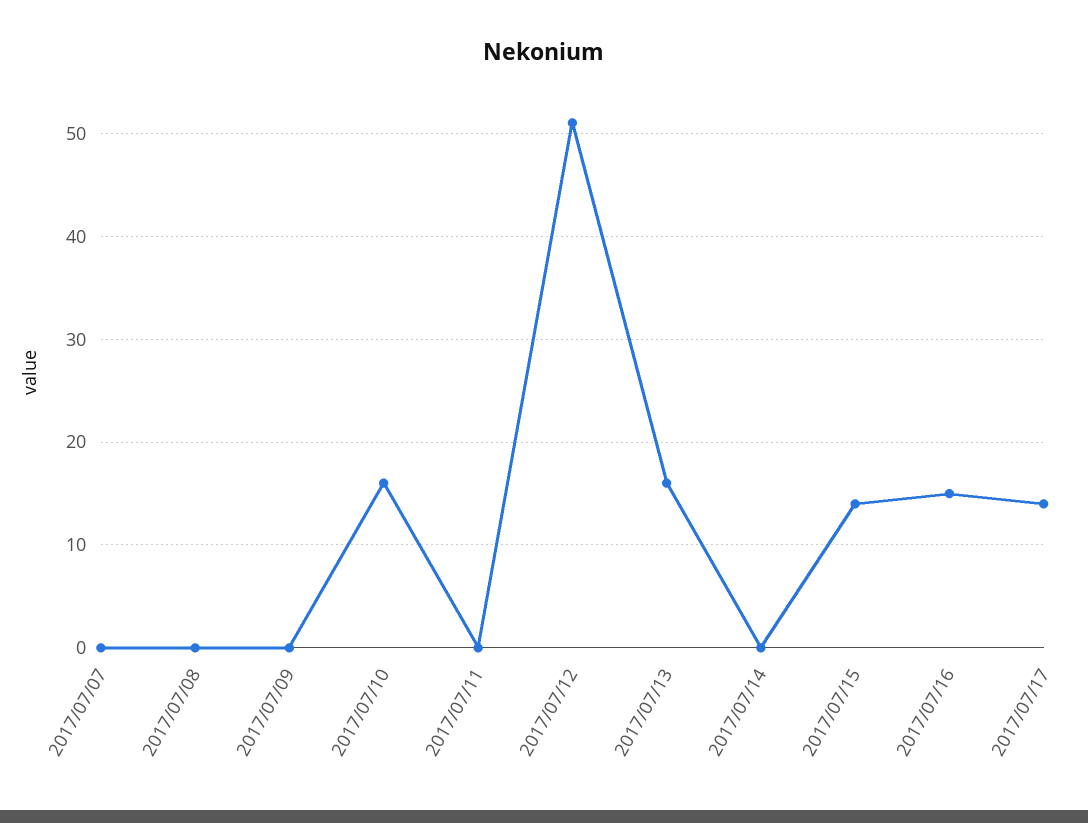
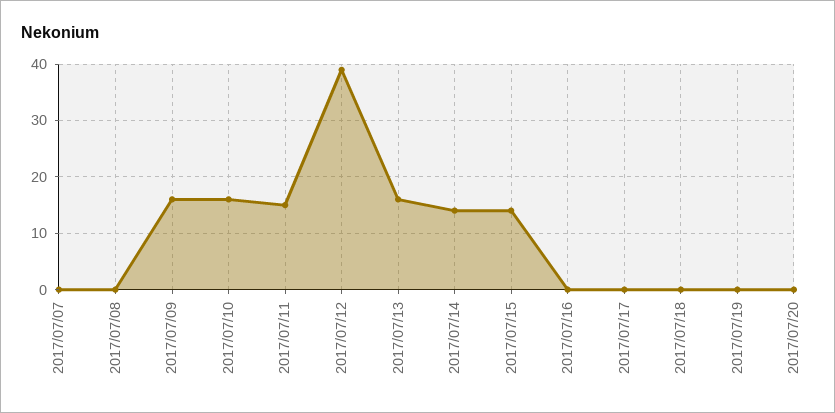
2017/07/09: 0 -> 15
2017/07/11: 0 -> 15
2017/07/12: 51 -> 40
2017/07/14: 0 -> 15
2017/07/16: 15 -> 0
2017/07/17: 14 -> 0
2017/07/18: none -> 0
2017/07/19: none -> 0
2017/07/20: none -> 0

